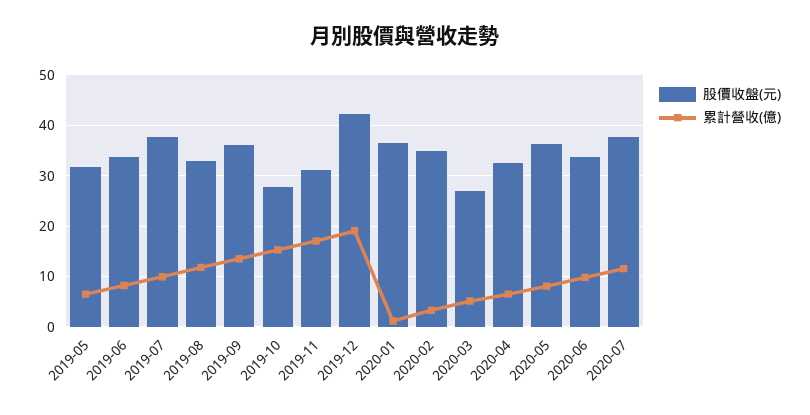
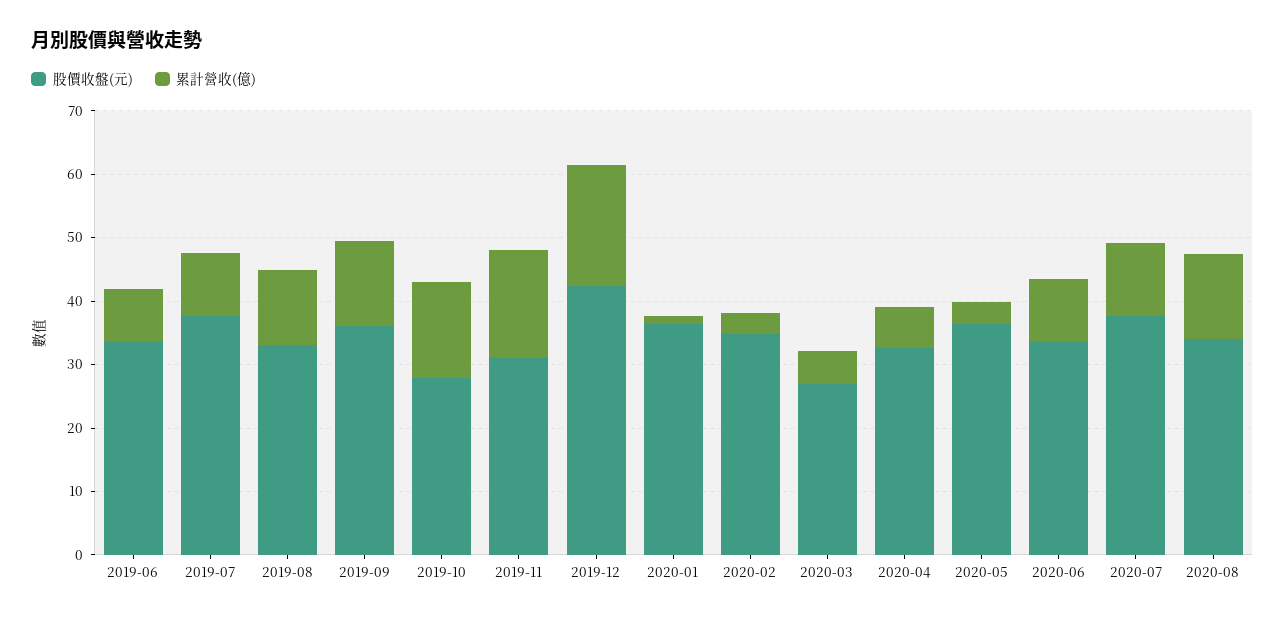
股價收盤(元), 2019-05: 32 -> none
累計營收(億), 2019-05: 6 -> none
累計營收(億), 2020-05: 8 -> 4
股價收盤(元), 2020-08: none -> 34
累計營收(億), 2020-08: none -> 14

